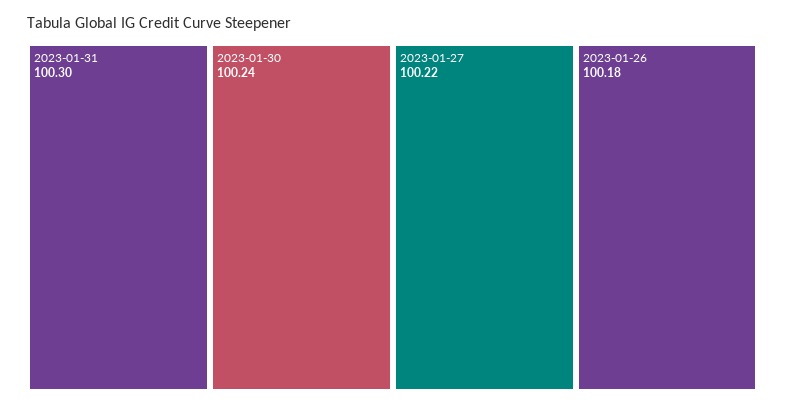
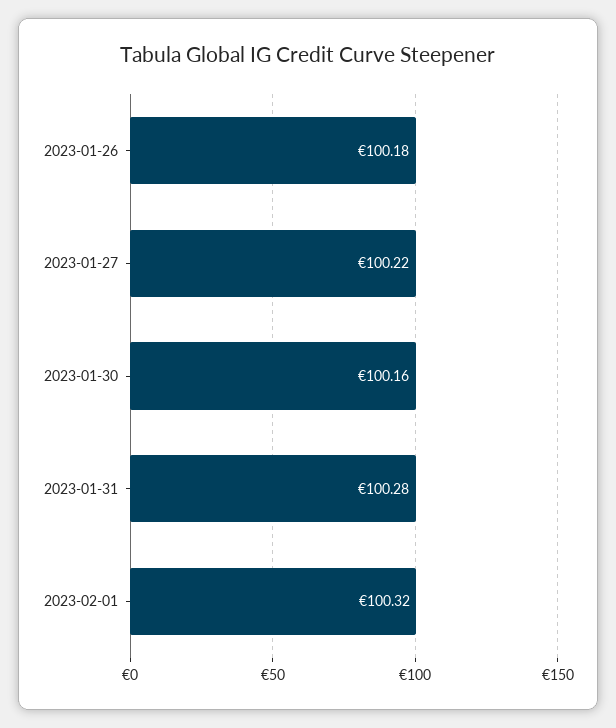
2023-01-31: 100.3 -> 100.28
2023-01-30: 100.24 -> 100.16
2023-02-01: none -> 100.32

